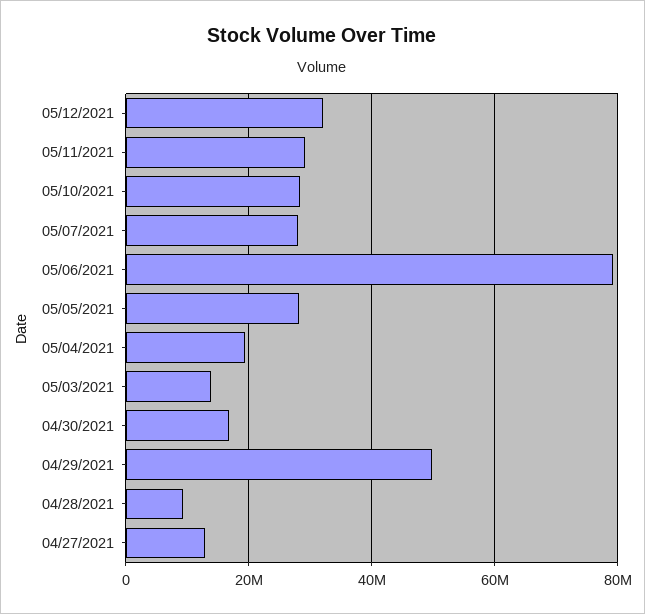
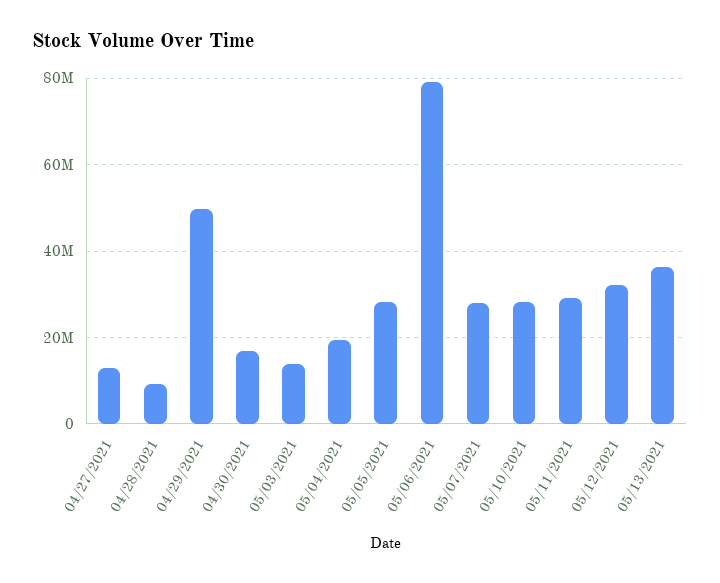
05/13/2021: none -> 36000000

